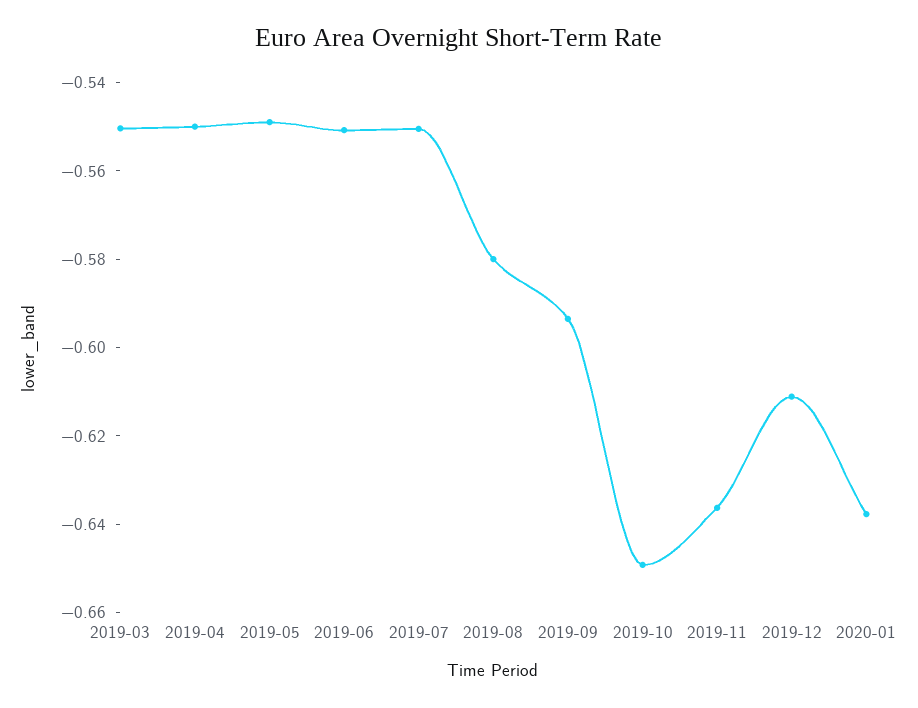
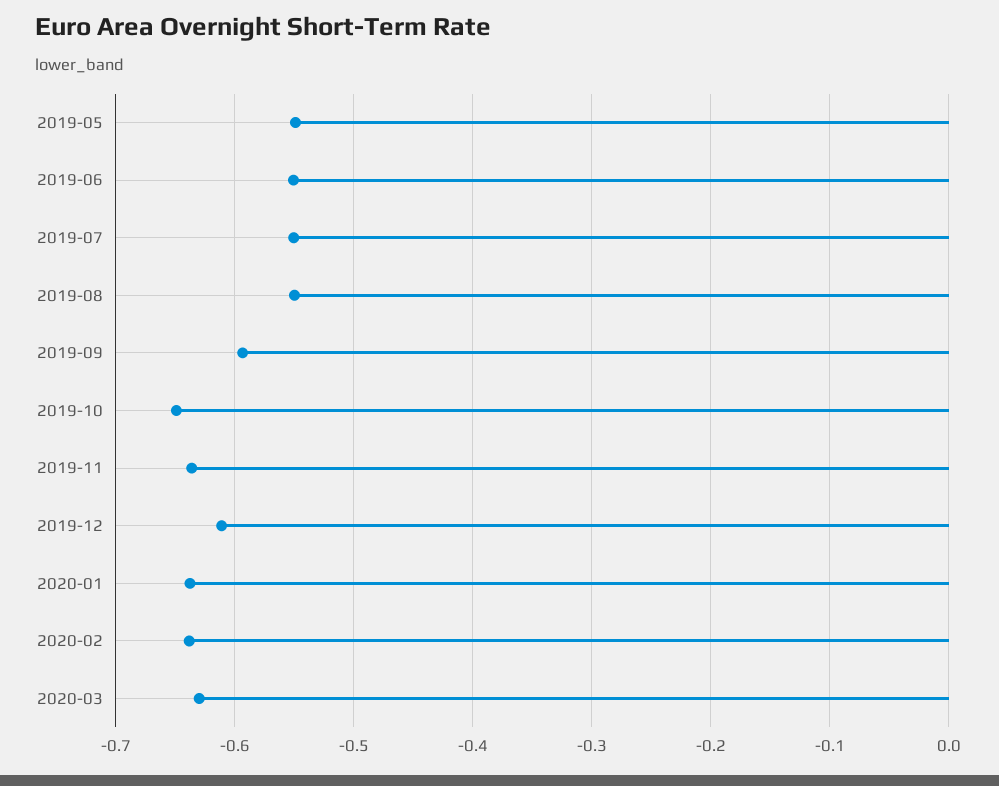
2019-03: -0.55 -> none
2019-04: -0.55 -> none
2019-08: -0.58 -> -0.55
2020-02: none -> -0.64
2020-03: none -> -0.63

